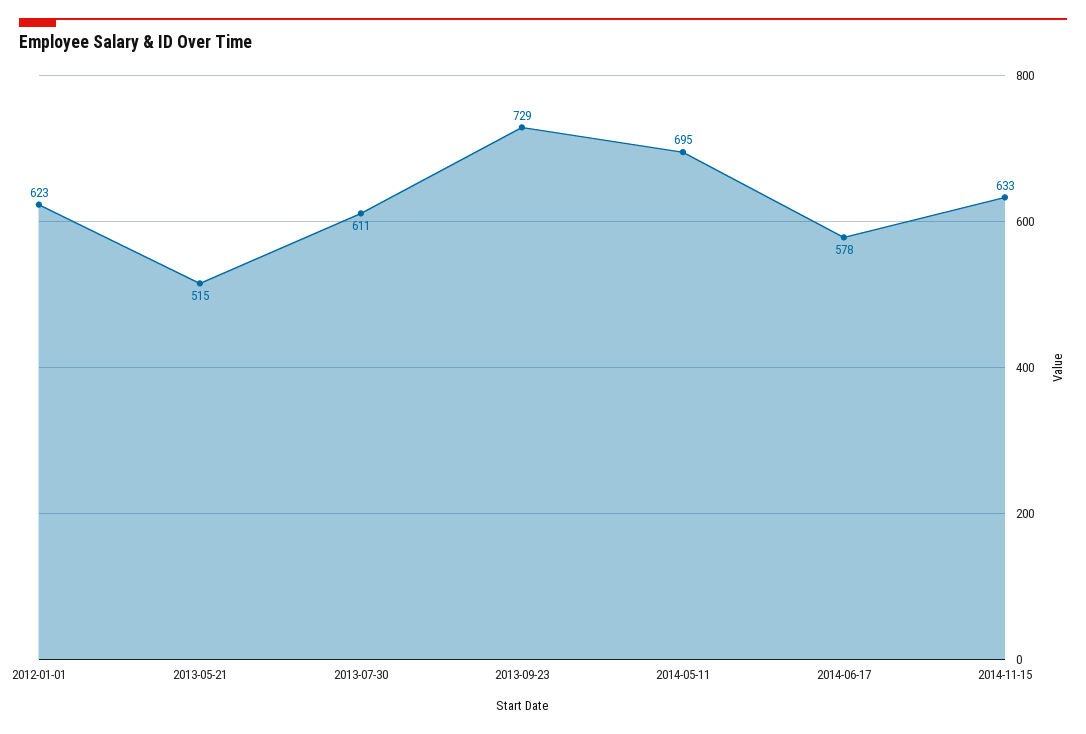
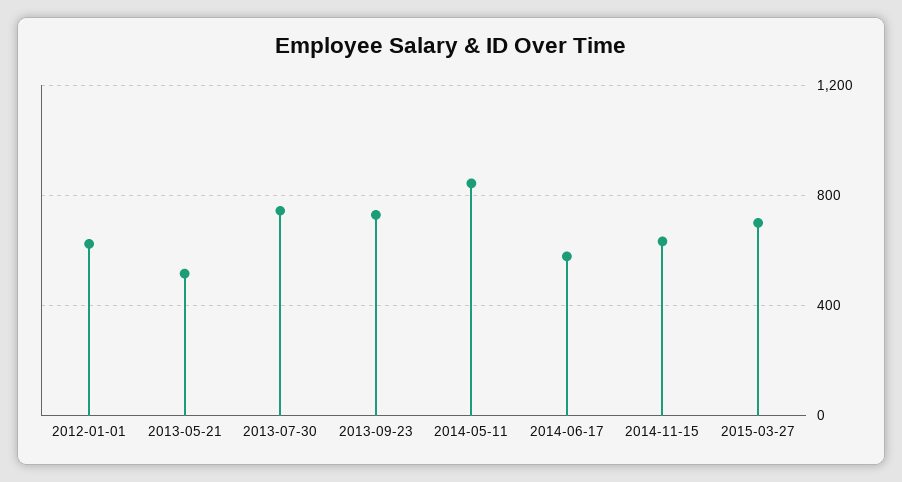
2013-07-30: 611 -> 750
2014-05-11: 695 -> 850
2015-03-27: none -> 700

